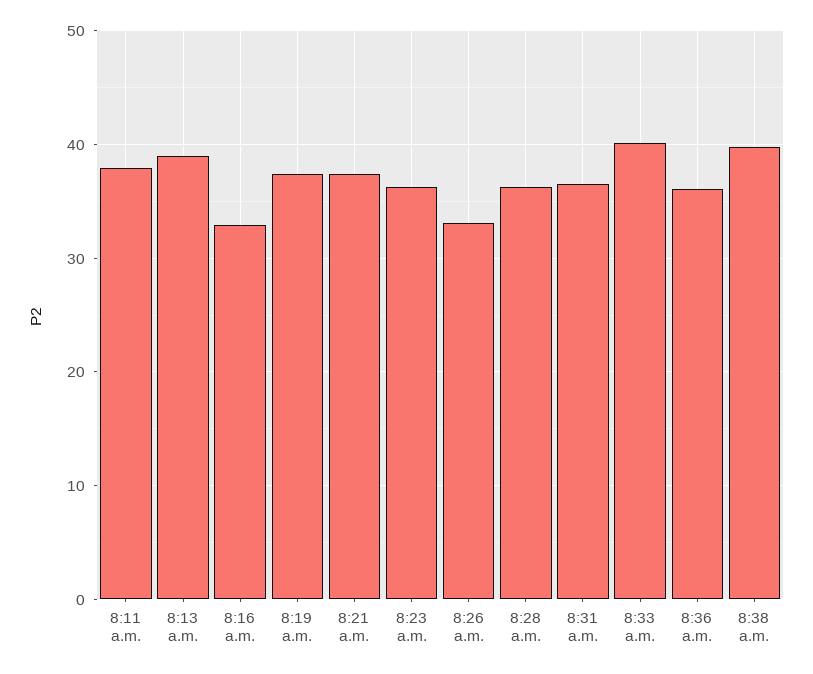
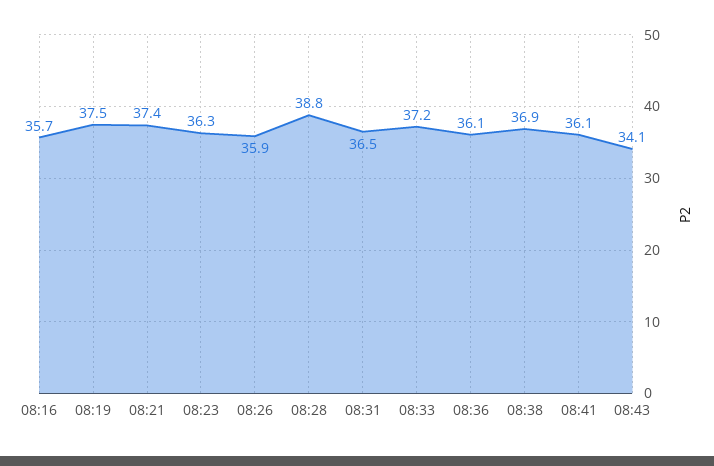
8:11 a.m.: 38 -> none
8:13 a.m.: 39 -> none
8:16 a.m.: 33 -> 35.7
8:26 a.m.: 33 -> 35.9
8:28 a.m.: 36 -> 38.8
8:33 a.m.: 40 -> 37.2
8:38 a.m.: 40 -> 36.9
08:41: none -> 36.1
08:43: none -> 34.1

